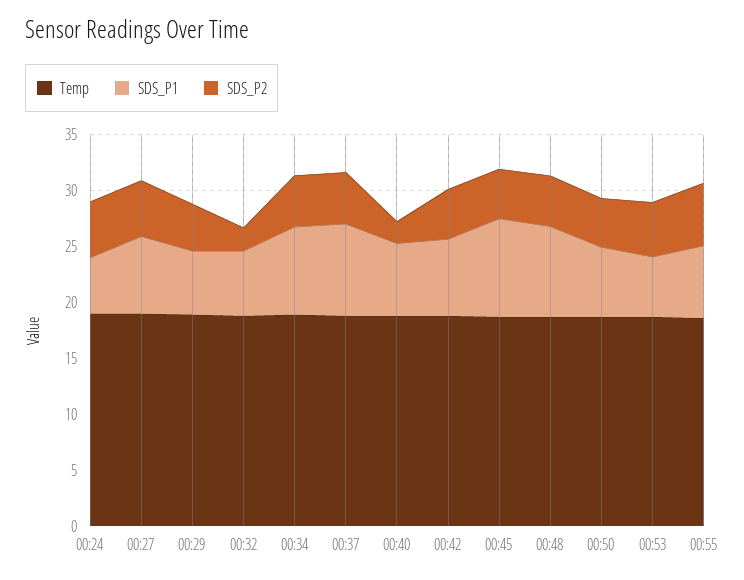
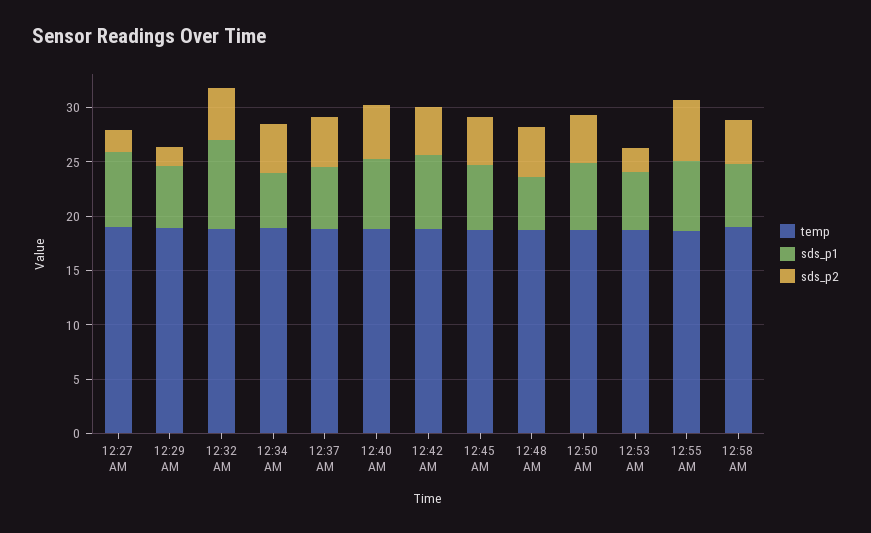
Temp, 00:24: 19 -> none
SDS_P1, 00:24: 5 -> none
SDS_P2, 00:24: 5 -> none
SDS_P2, 00:27: 5 -> 2
SDS_P2, 00:29: 4 -> 2
SDS_P1, 00:32: 6 -> 8
SDS_P2, 00:32: 2 -> 5
SDS_P1, 00:34: 8 -> 5
SDS_P1, 00:37: 8 -> 6
SDS_P2, 00:40: 2 -> 5
SDS_P1, 00:45: 9 -> 6
SDS_P1, 00:48: 8 -> 5
SDS_P2, 00:53: 5 -> 2
Temp, 12:58 AM: none -> 19
SDS_P1, 12:58 AM: none -> 6
SDS_P2, 12:58 AM: none -> 4

